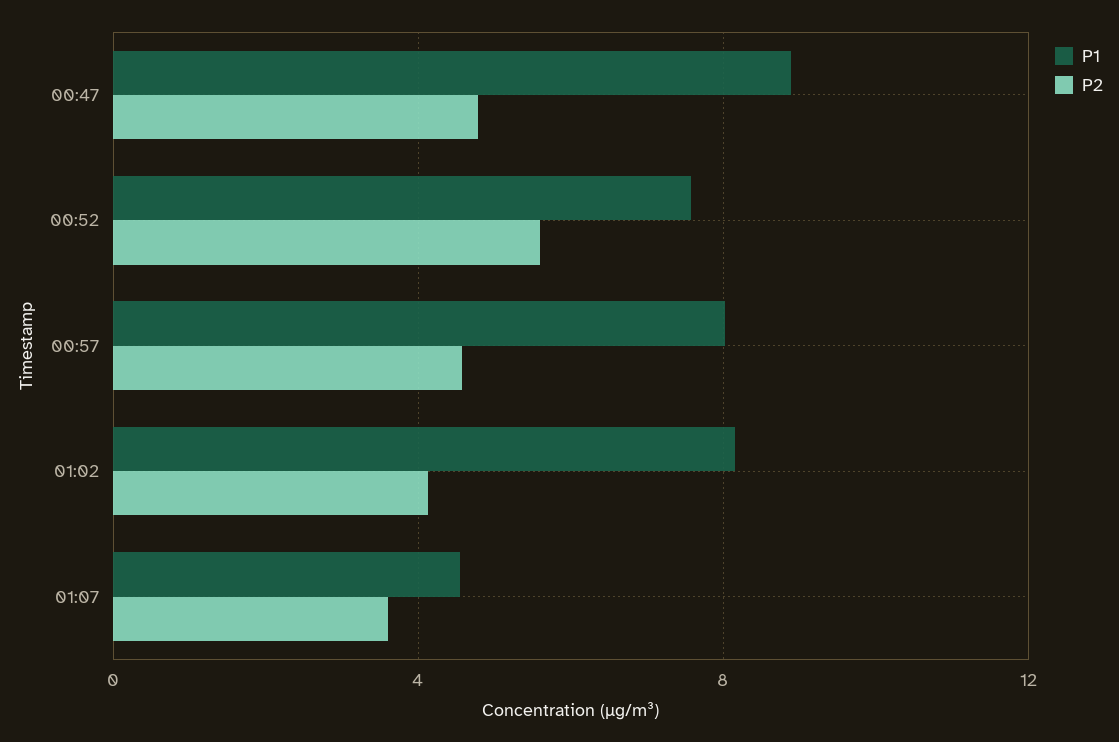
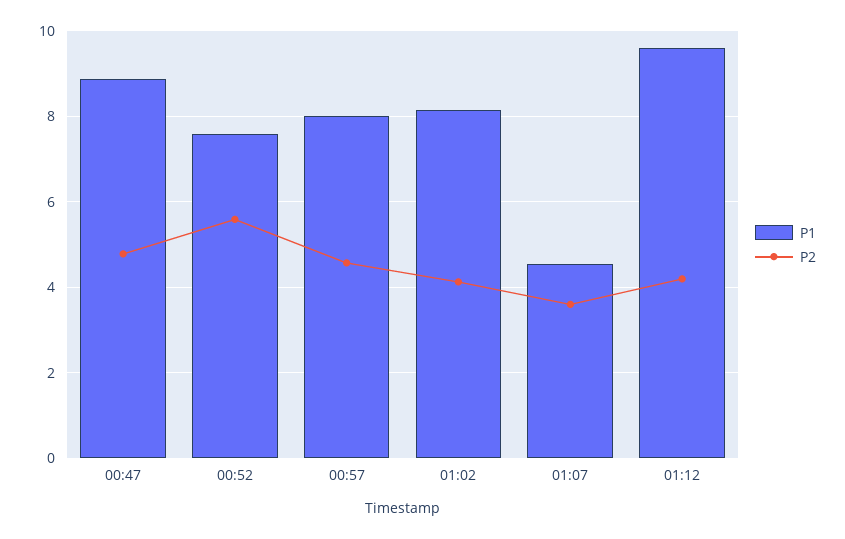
P1, 01:12: none -> 9.6
P2, 01:12: none -> 4.2

